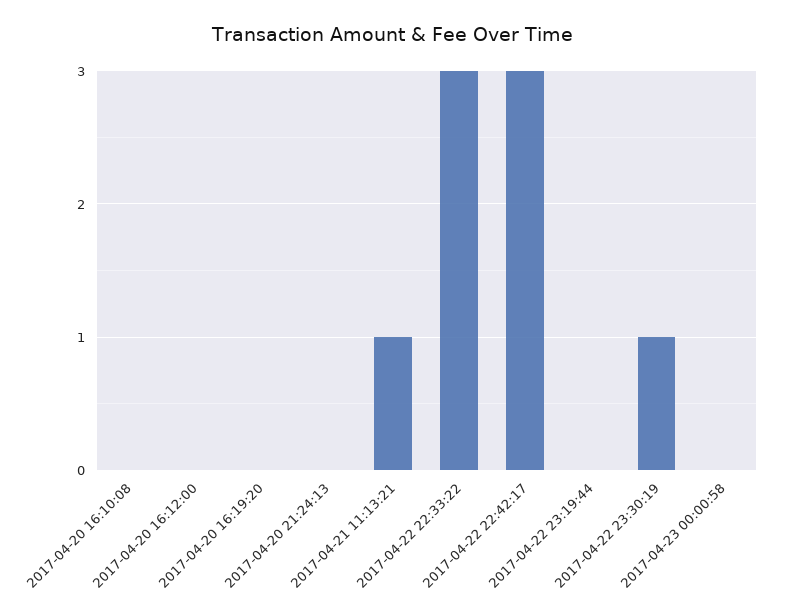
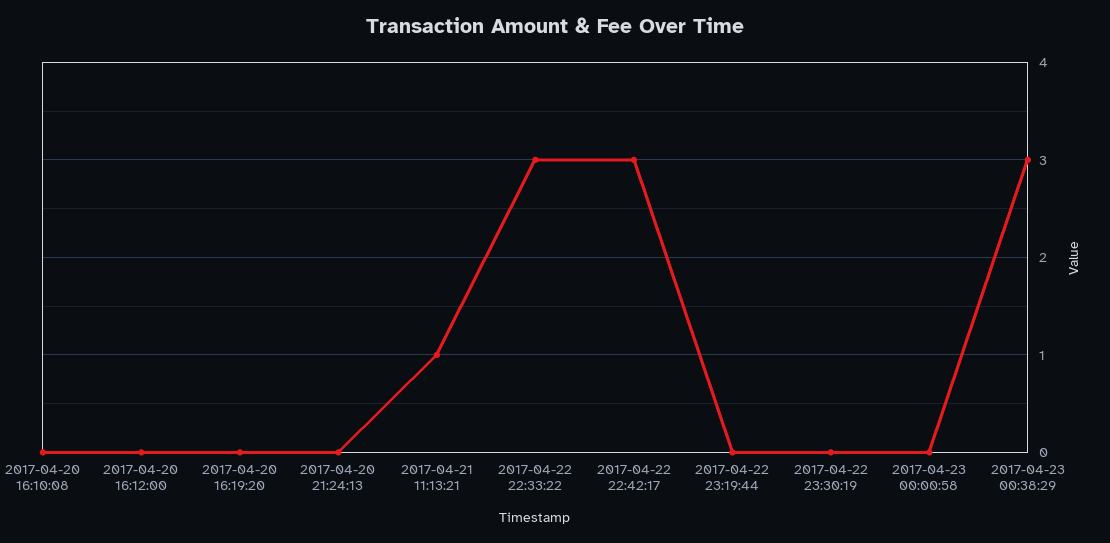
2017-04-22 23:30:19: 1 -> 0
2017-04-23 00:38:29: none -> 3

